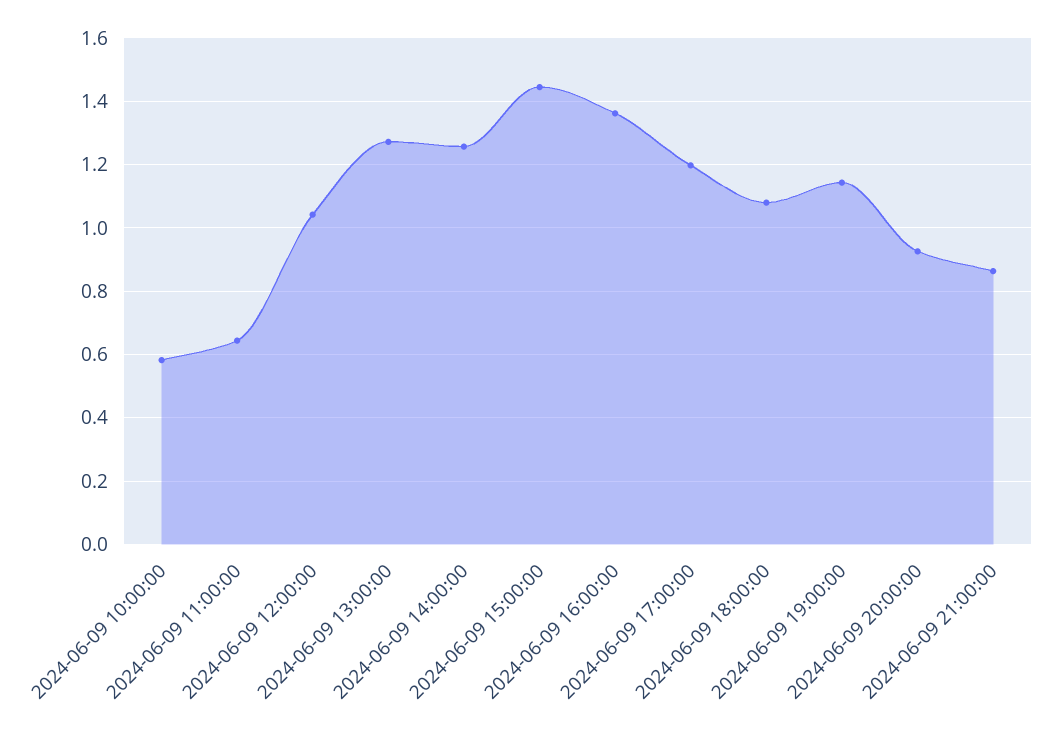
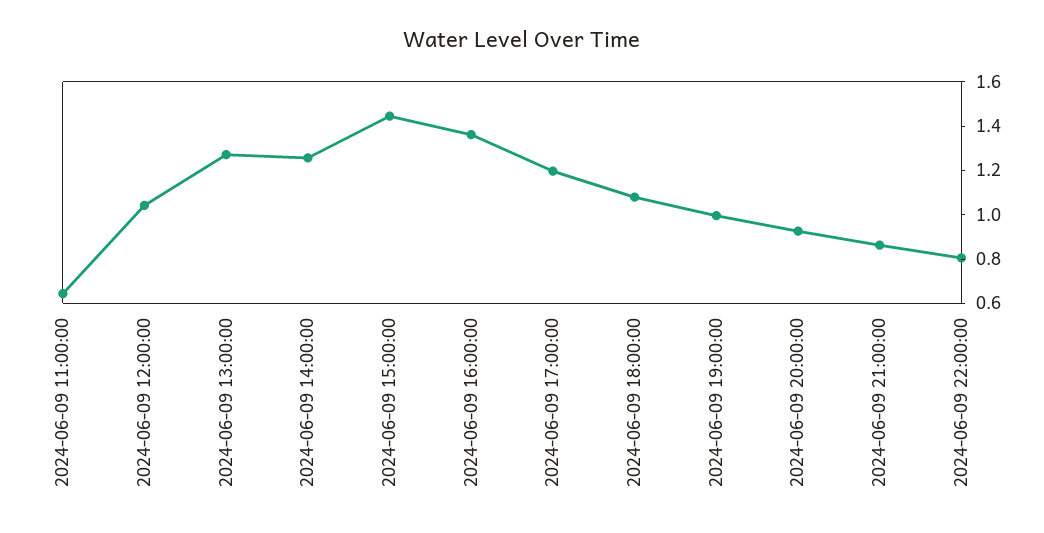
2024-06-09 10:00:00: 0.58 -> none
2024-06-09 19:00:00: 1.14 -> 1
2024-06-09 22:00:00: none -> 0.8

